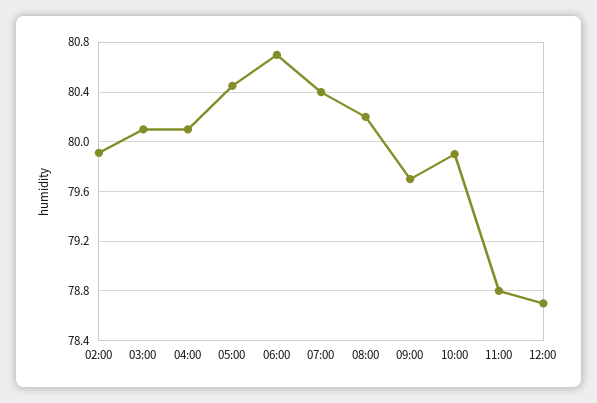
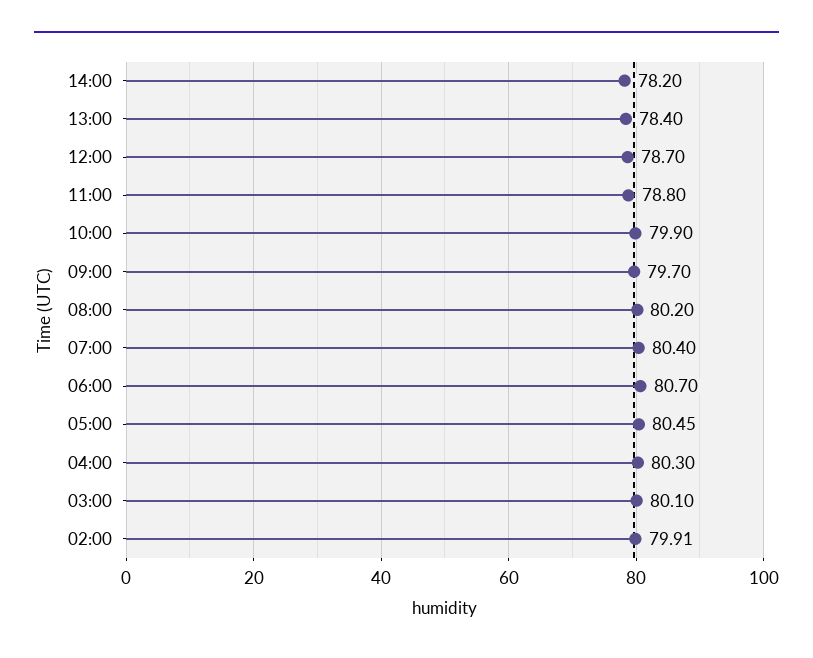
04:00: 80.1 -> 80.3
14:00: none -> 78.2
13:00: none -> 78.4

